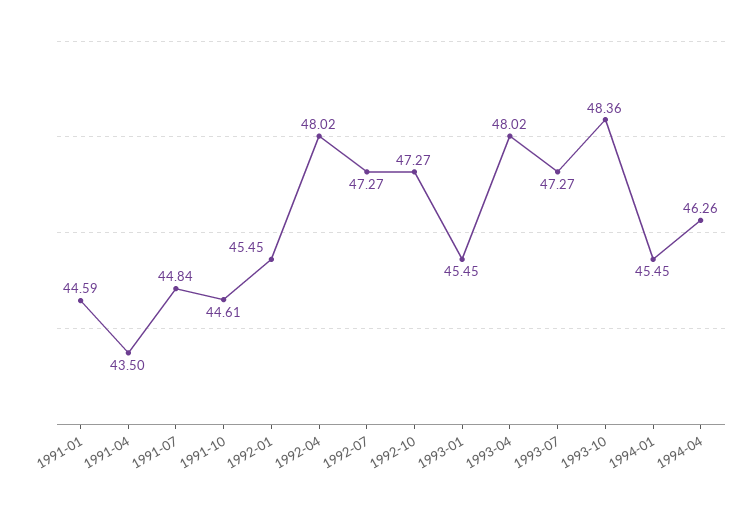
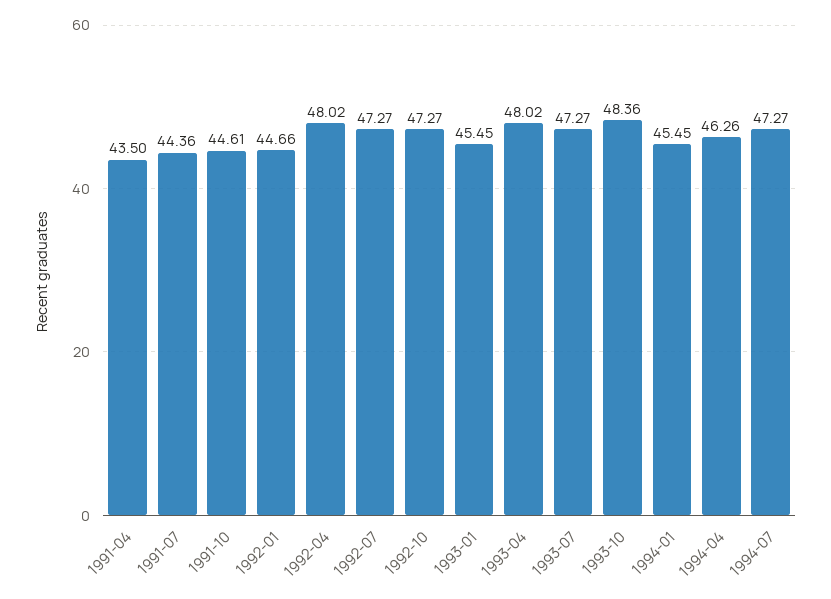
1991-01: 44.59 -> none
1991-07: 44.84 -> 44.36
1992-01: 45.45 -> 44.66
1994-07: none -> 47.27

